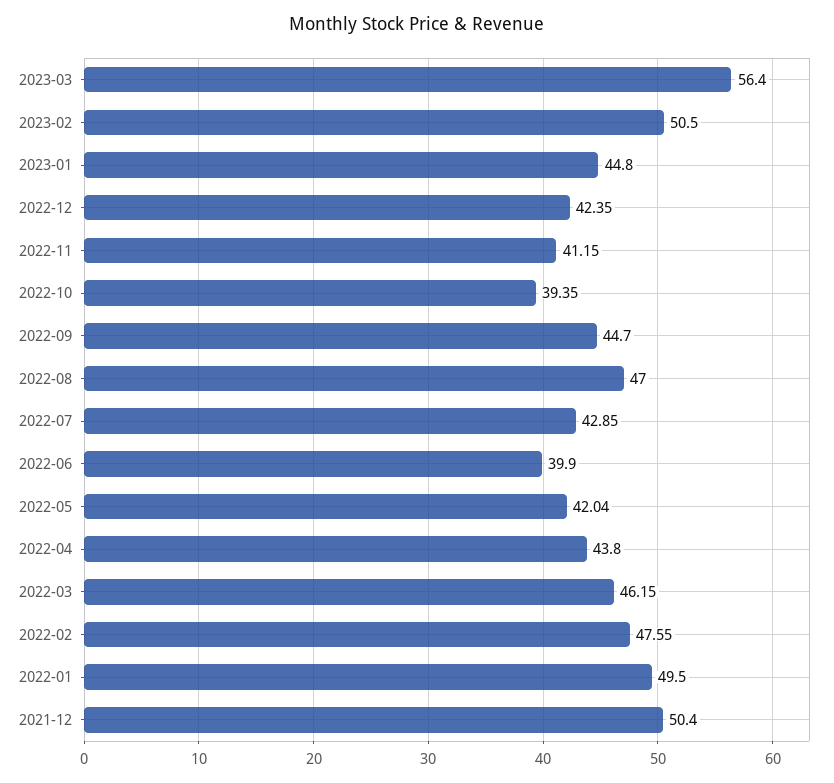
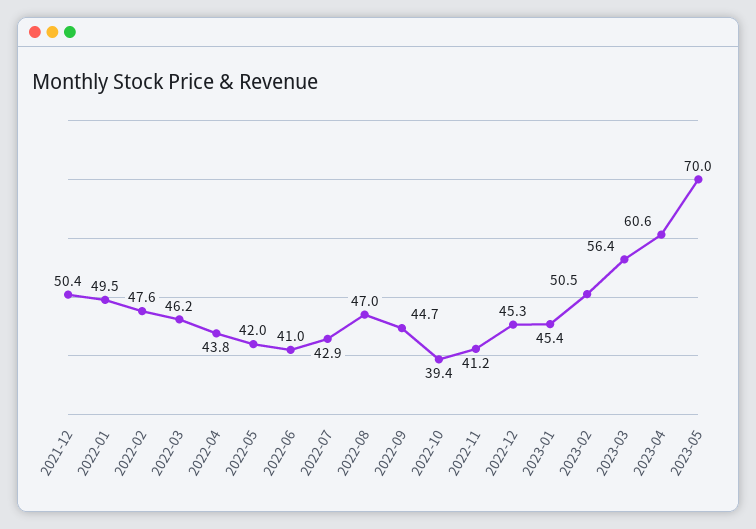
2023-01: 44.8 -> 45.4
2022-12: 42.35 -> 45.3
2022-06: 39.9 -> 41
2023-04: none -> 60.6
2023-05: none -> 70

